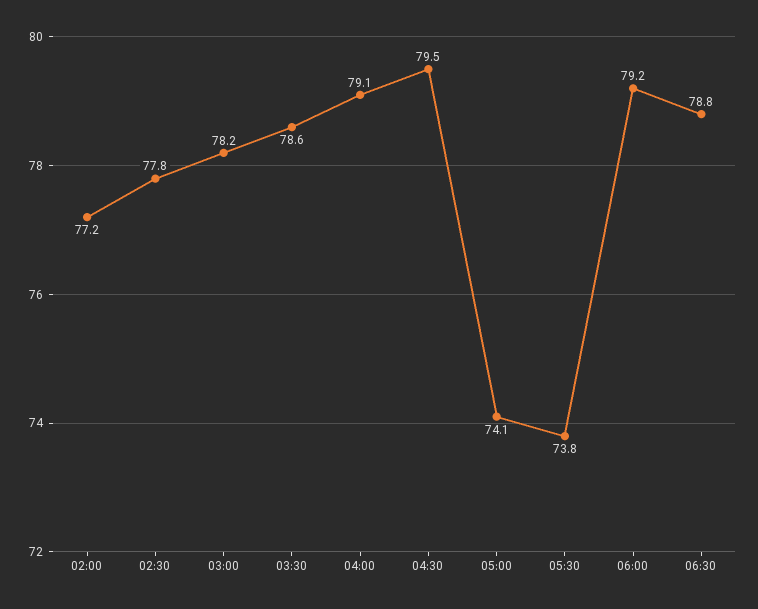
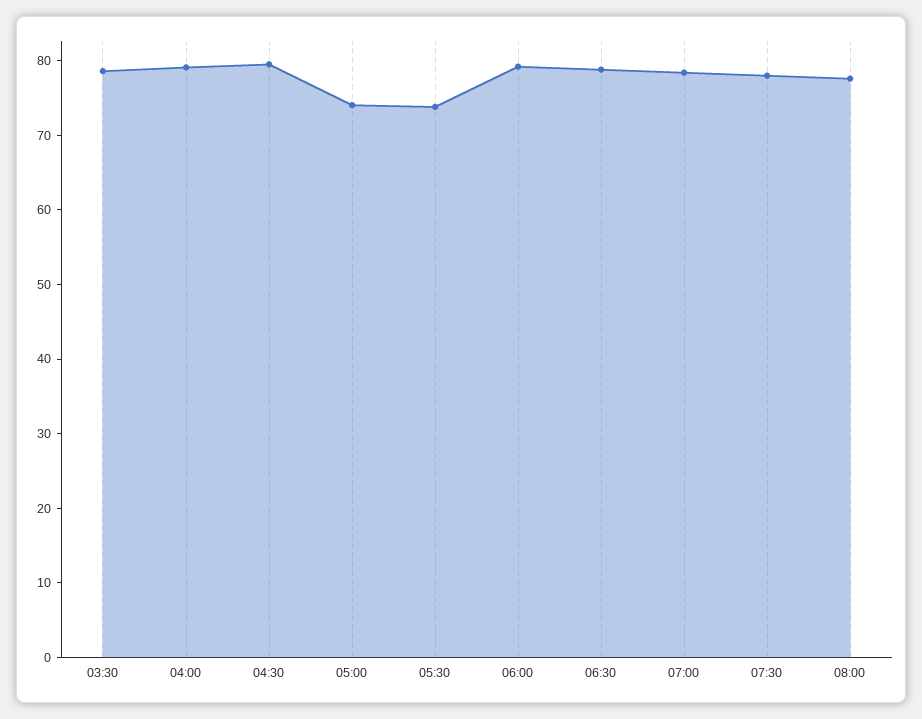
02:00: 77.2 -> none
02:30: 77.8 -> none
03:00: 78.2 -> none
07:00: none -> 78
07:30: none -> 78
08:00: none -> 78

